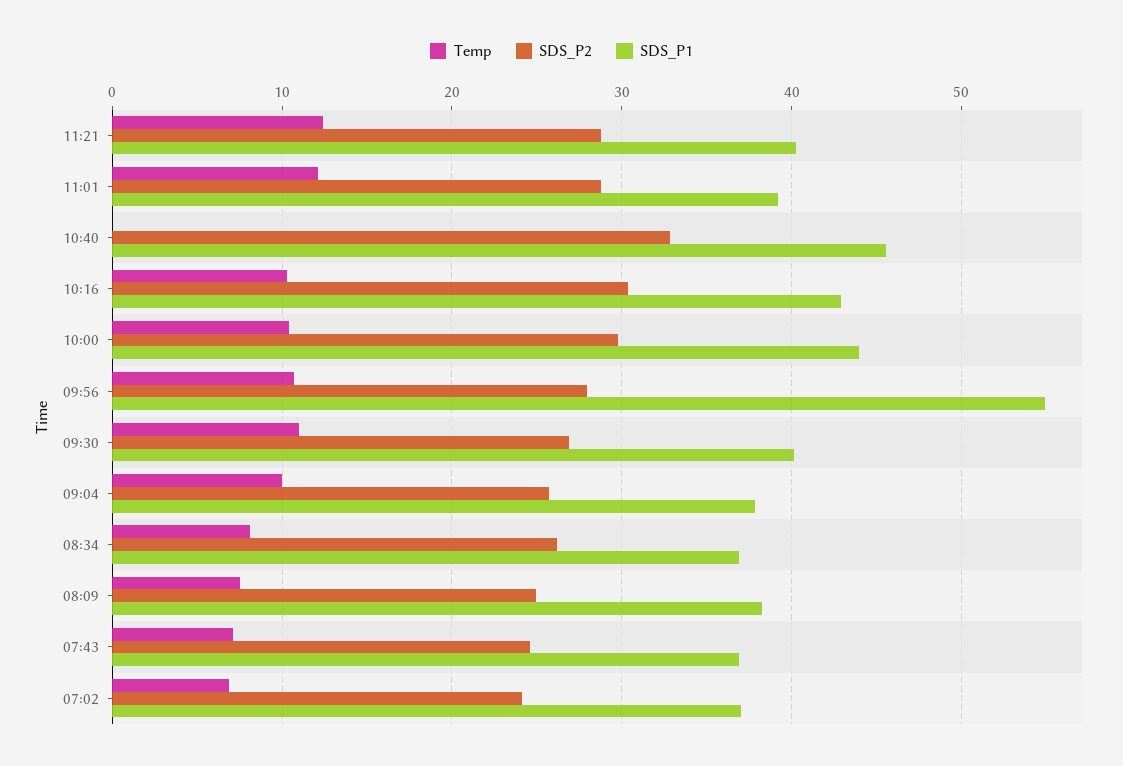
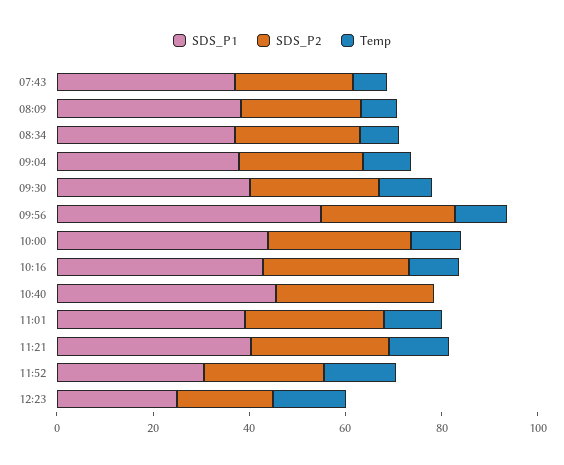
Temp, 07:02: 7 -> none
SDS_P2, 07:02: 24 -> none
SDS_P1, 07:02: 37 -> none
SDS_P1, 11:52: none -> 30
SDS_P2, 11:52: none -> 25
Temp, 11:52: none -> 15
SDS_P1, 12:23: none -> 25
SDS_P2, 12:23: none -> 20
Temp, 12:23: none -> 15

